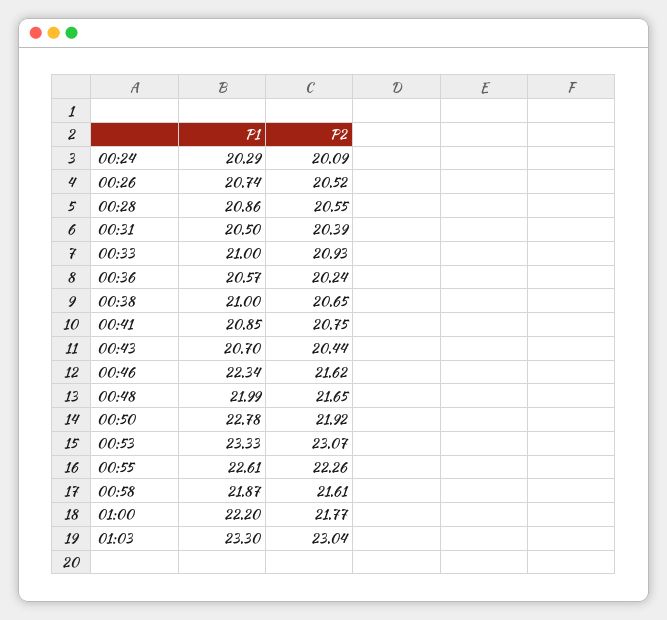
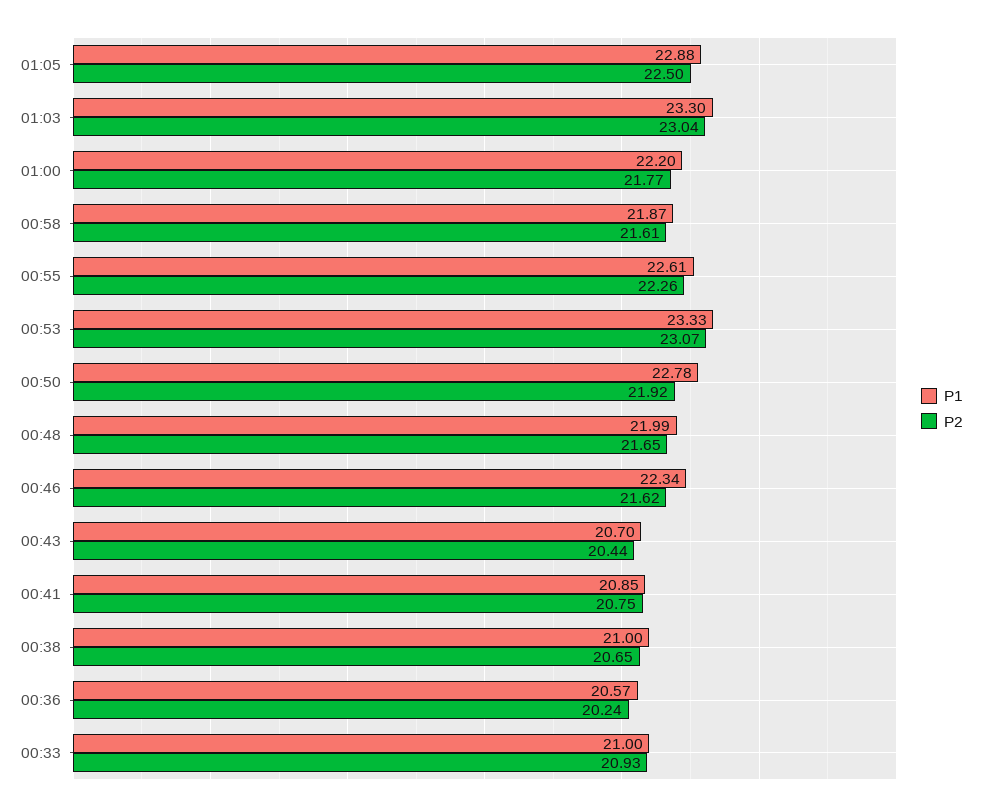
P1, 00:24: 20.29 -> none
P2, 00:24: 20.09 -> none
P1, 00:26: 20.74 -> none
P2, 00:26: 20.52 -> none
P1, 00:28: 20.86 -> none
P2, 00:28: 20.55 -> none
P1, 00:31: 20.5 -> none
P2, 00:31: 20.39 -> none
P1, 01:05: none -> 22.88
P2, 01:05: none -> 22.5

